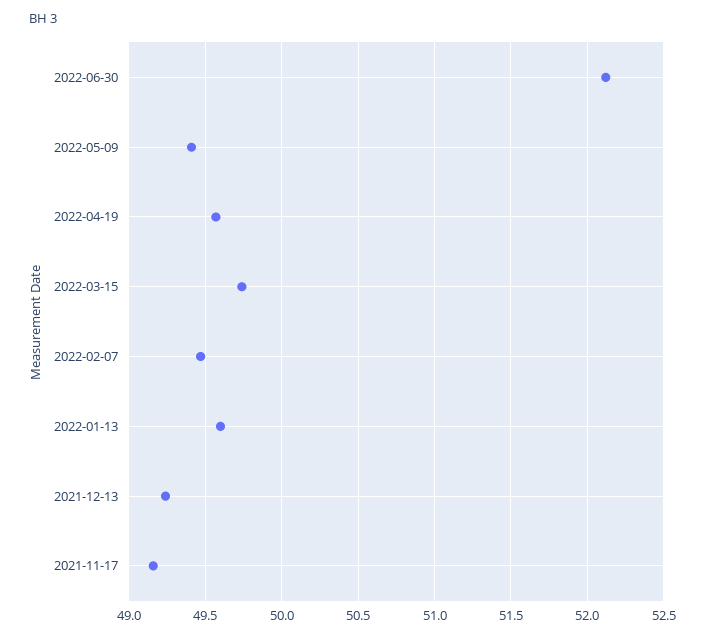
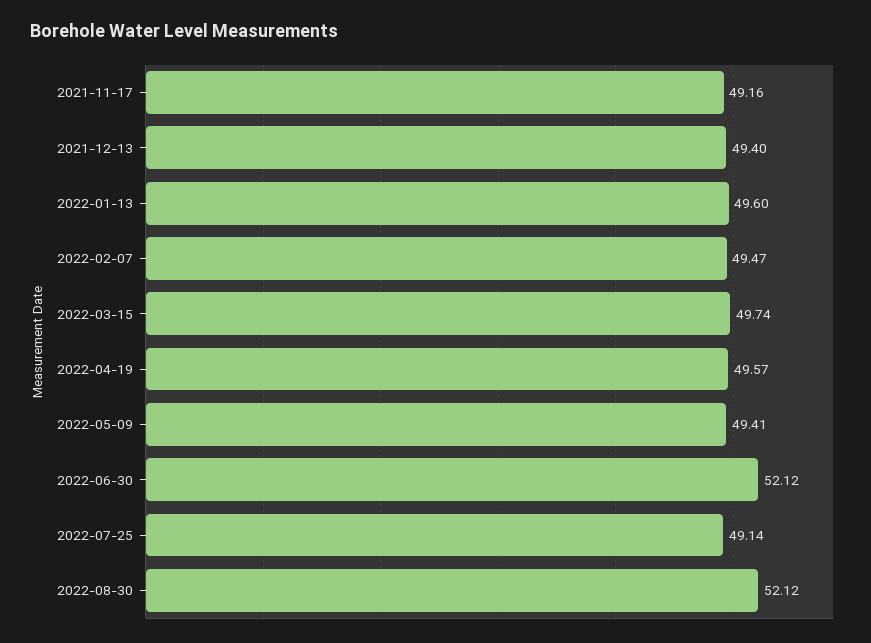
2021-12-13: 49.25 -> 49.4
2022-07-25: none -> 49.14
2022-08-30: none -> 52.12

